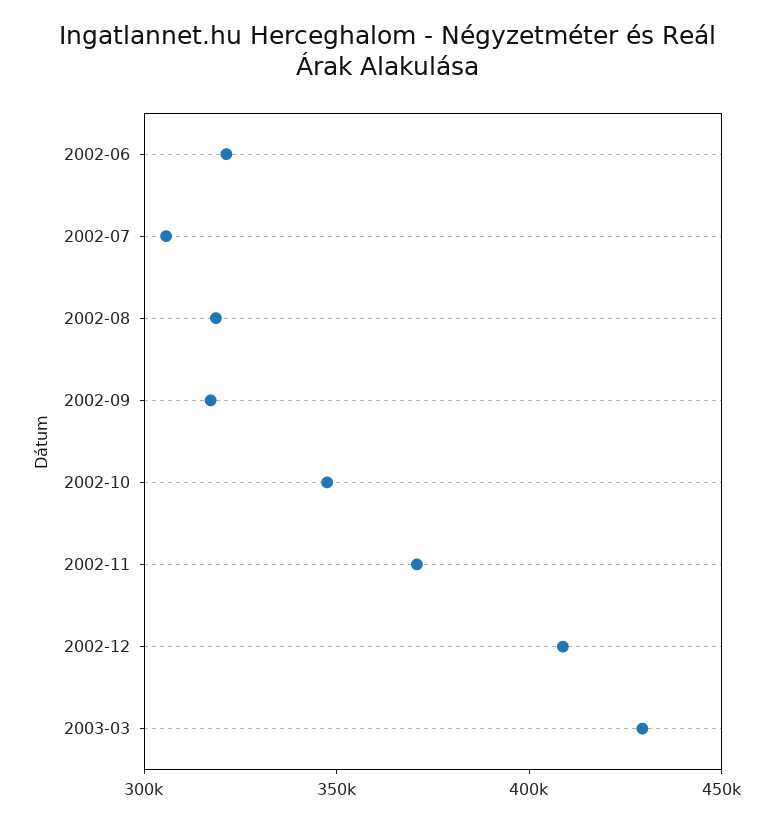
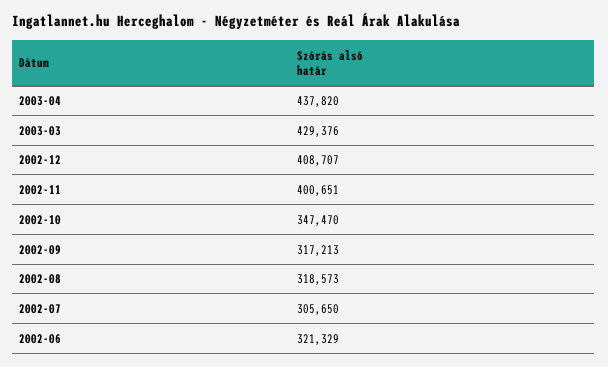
2002-11: 370000 -> 400651
2003-04: none -> 437820

